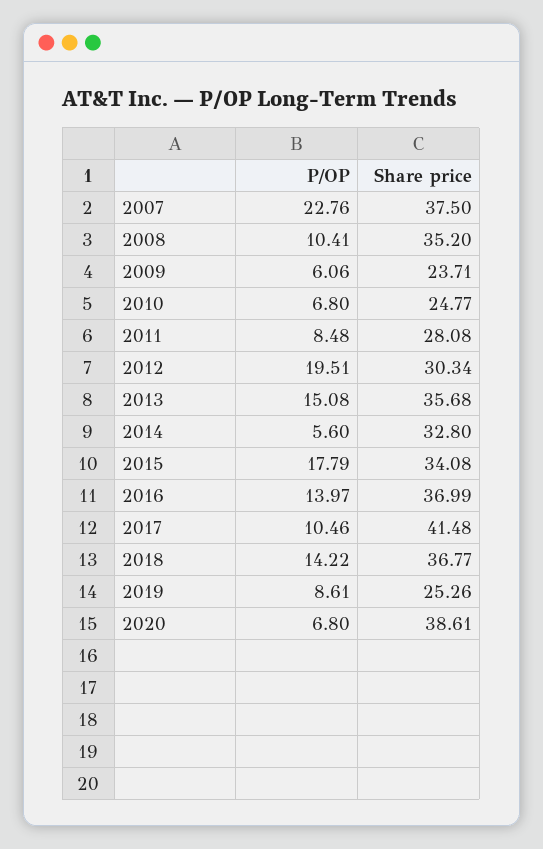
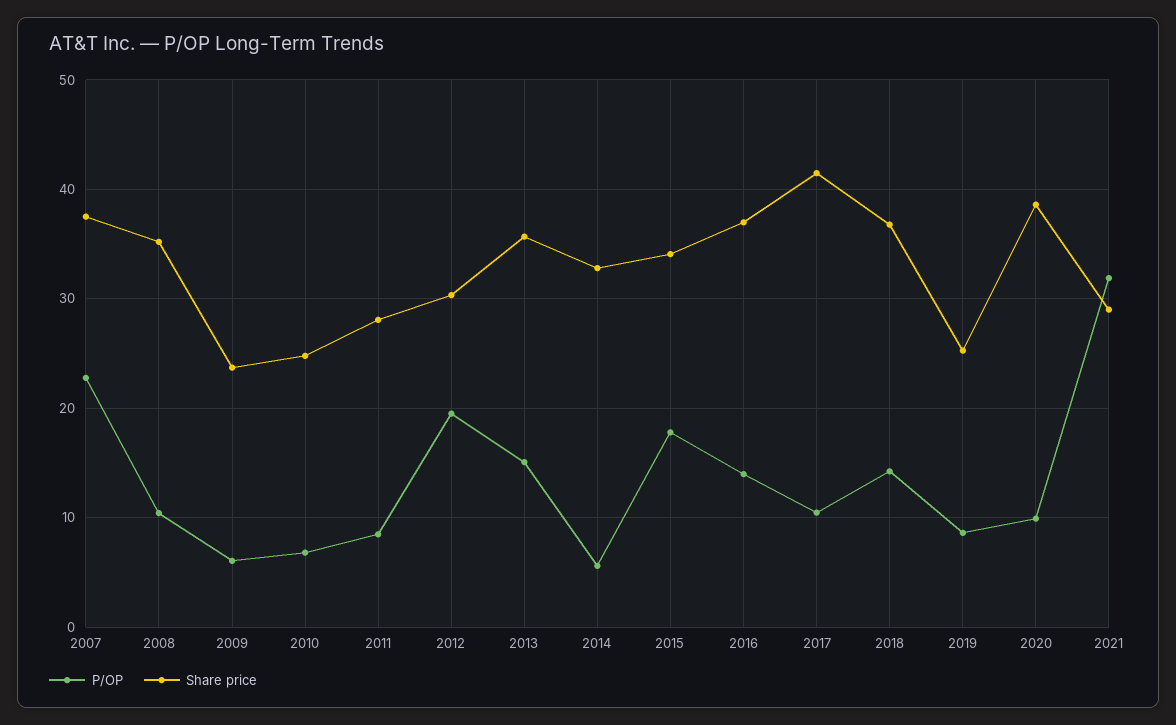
P/OP, 2020: 6.8 -> 10
P/OP, 2021: none -> 32
Share price, 2021: none -> 29

